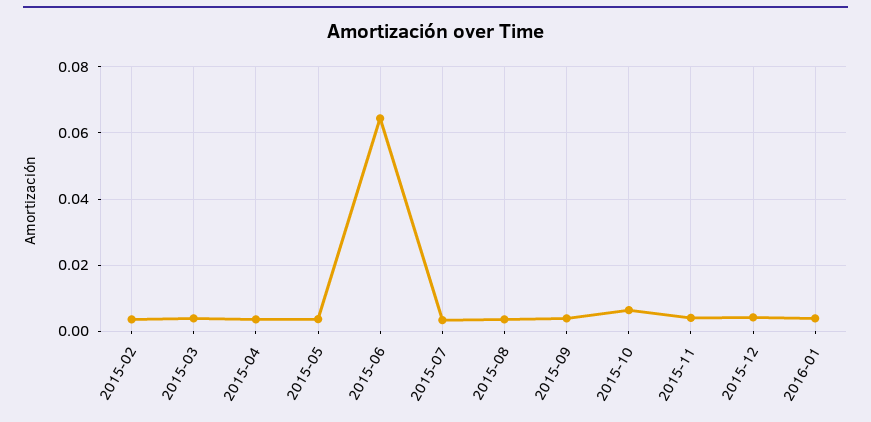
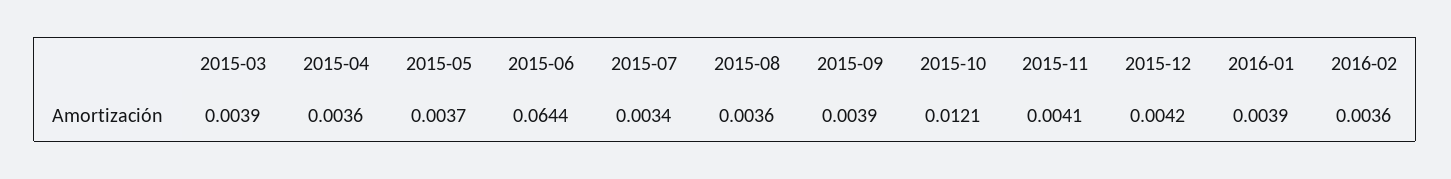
2015-02: 0.004 -> none
2015-10: 0.006 -> 0.0121
2016-02: none -> 0.0036

